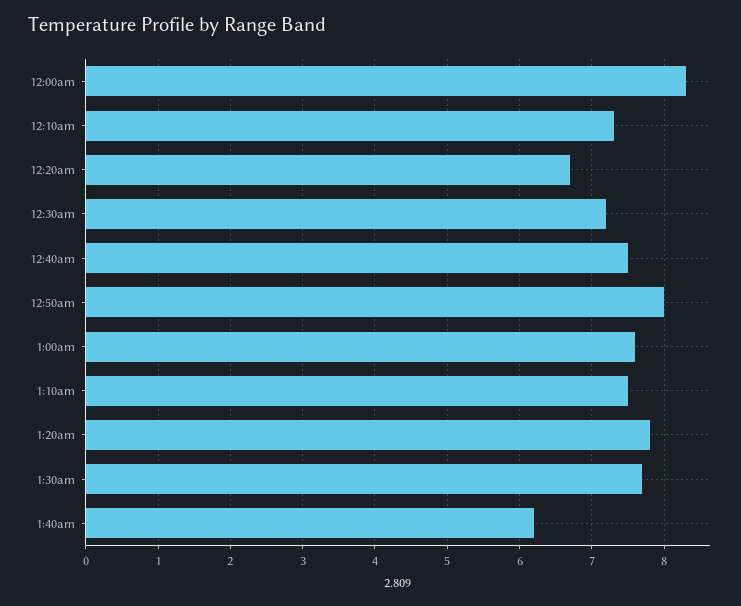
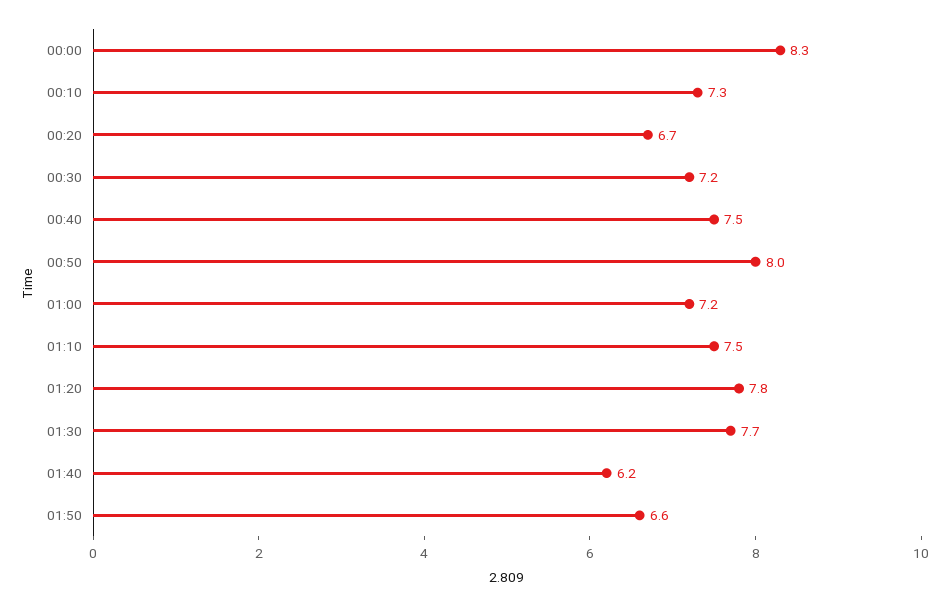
1:00am: 7.6 -> 7.2
01:50: none -> 6.6

